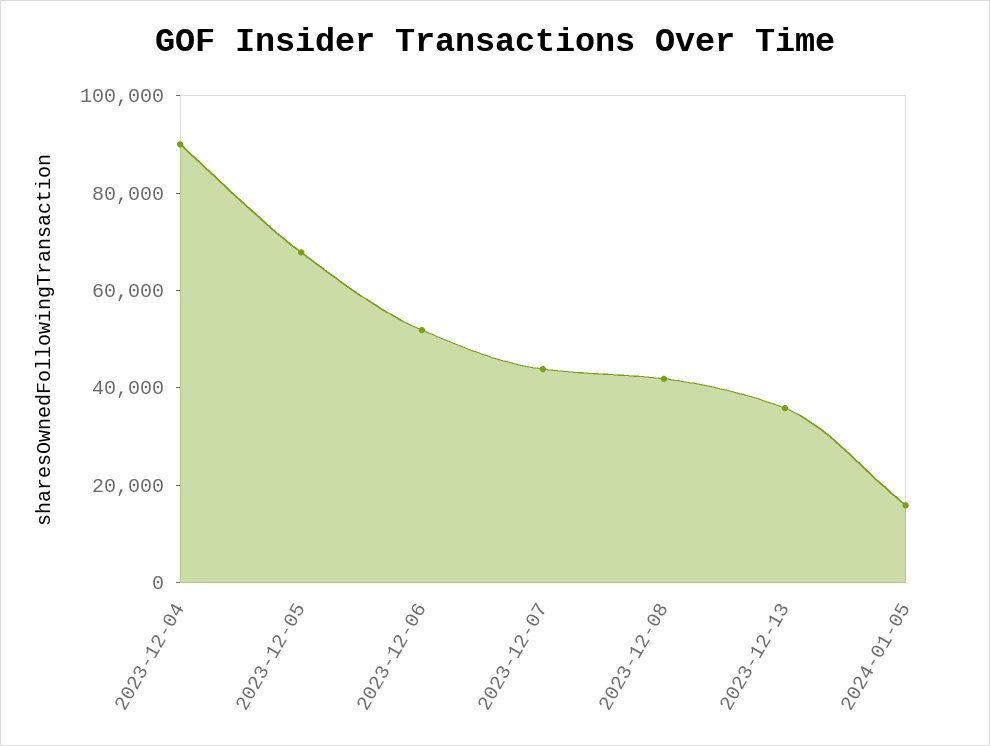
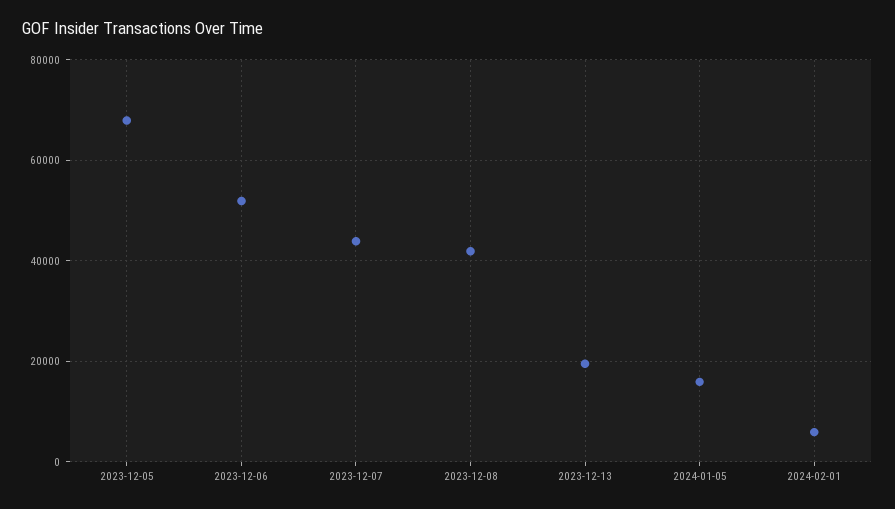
2023-12-04: 90000 -> none
2023-12-13: 35000 -> 20000
2024-02-01: none -> 6000

